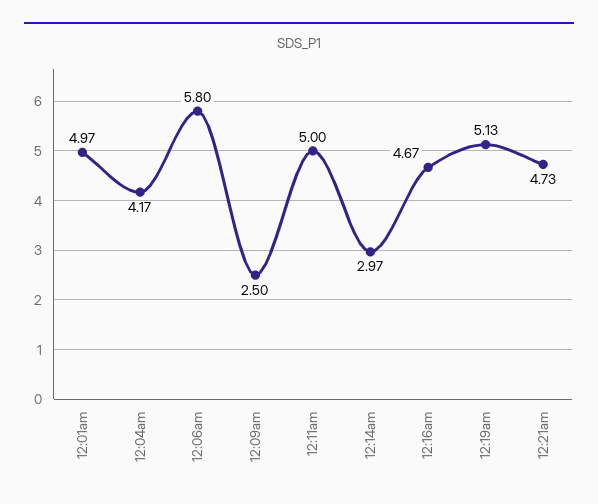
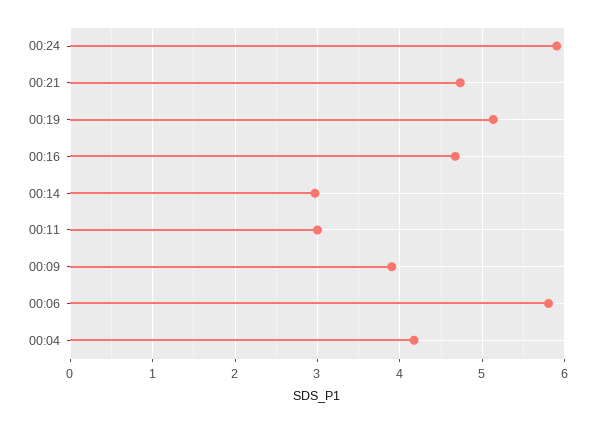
12:01am: 4.97 -> none
12:09am: 2.5 -> 3.9
12:11am: 5 -> 3
00:24: none -> 5.9

